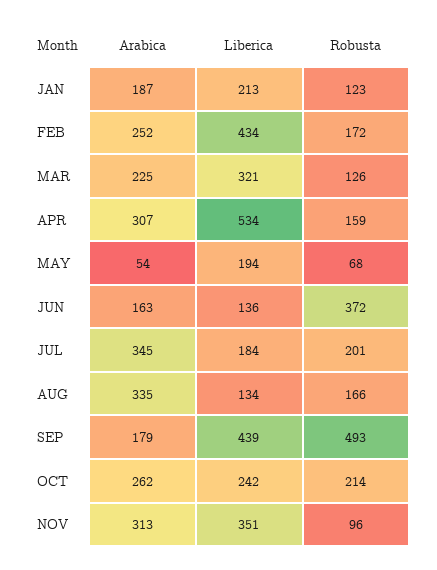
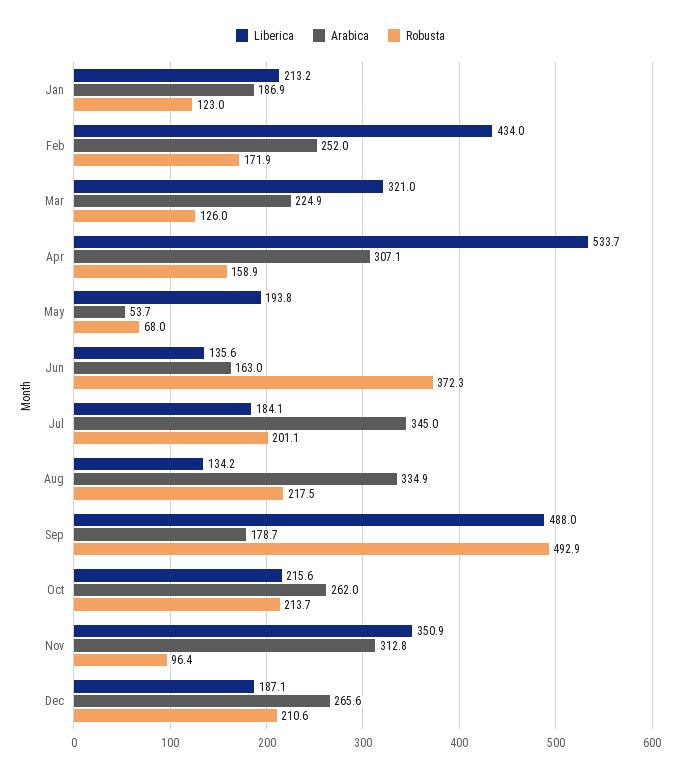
Robusta, AUG: 166 -> 217.5
Liberica, SEP: 439 -> 488
Liberica, OCT: 242 -> 215.6
Liberica, Dec: none -> 187.1
Arabica, Dec: none -> 265.6
Robusta, Dec: none -> 210.6

